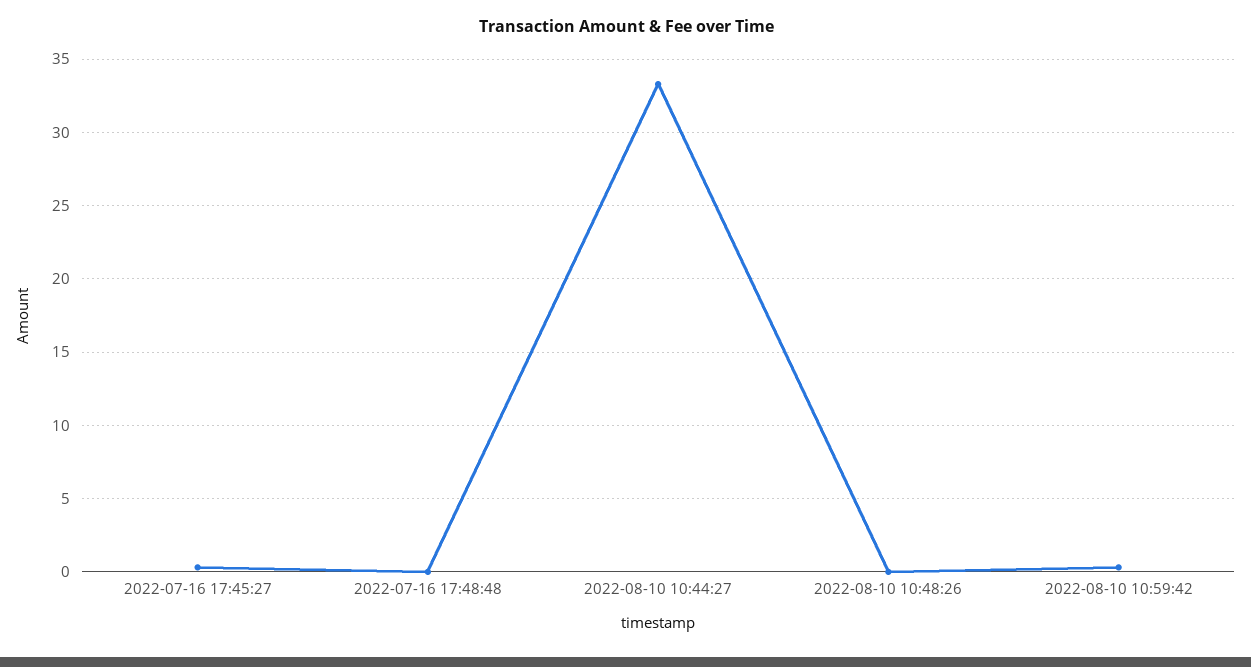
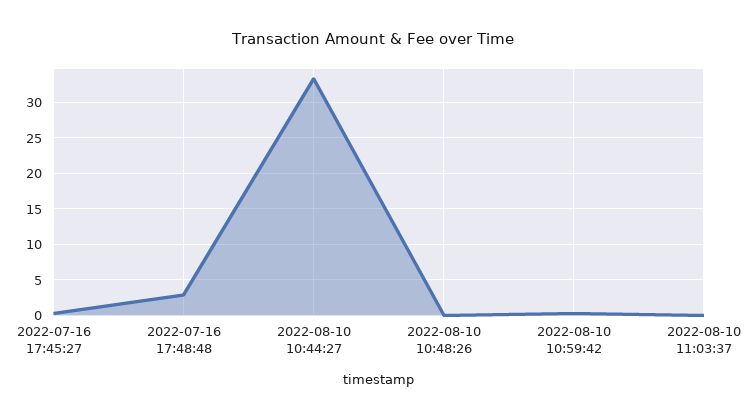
2022-07-16 17:48:48: 0 -> 3
2022-08-10 11:03:37: none -> 0

